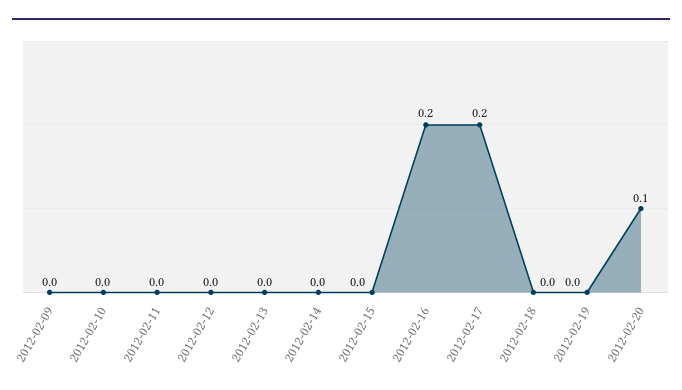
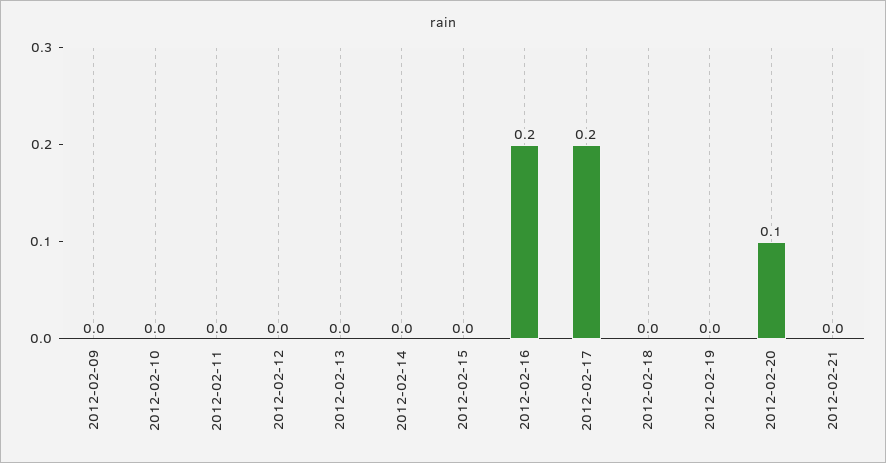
2012-02-21: none -> 0

